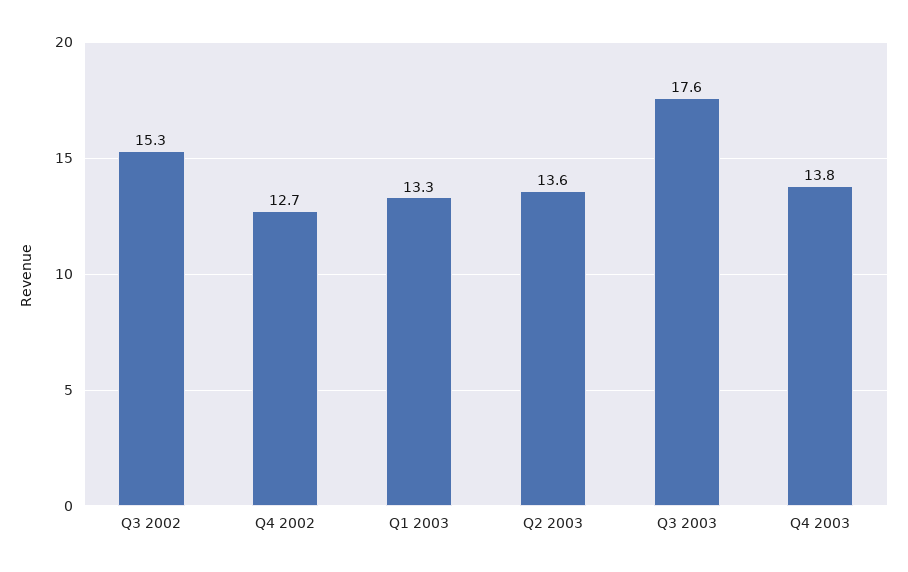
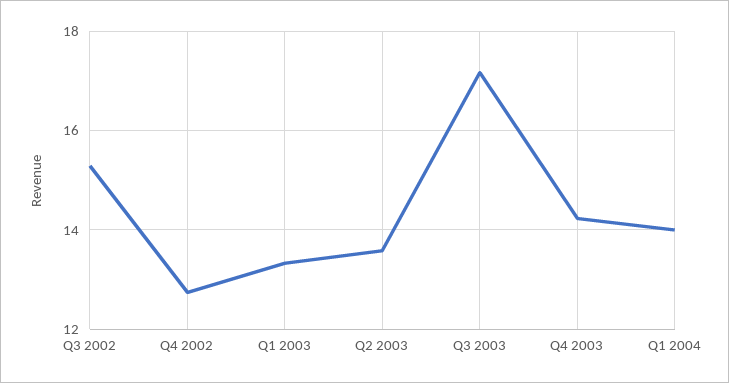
Q3 2003: 17.6 -> 17.2
Q4 2003: 13.8 -> 14.2
Q1 2004: none -> 14

